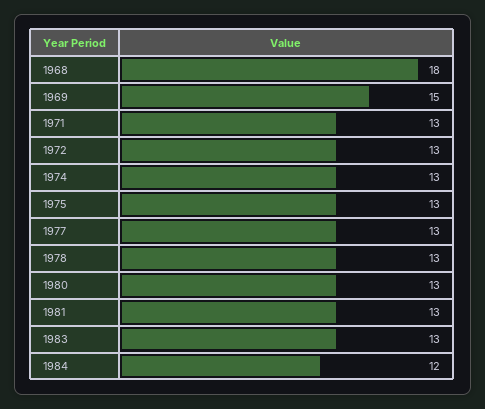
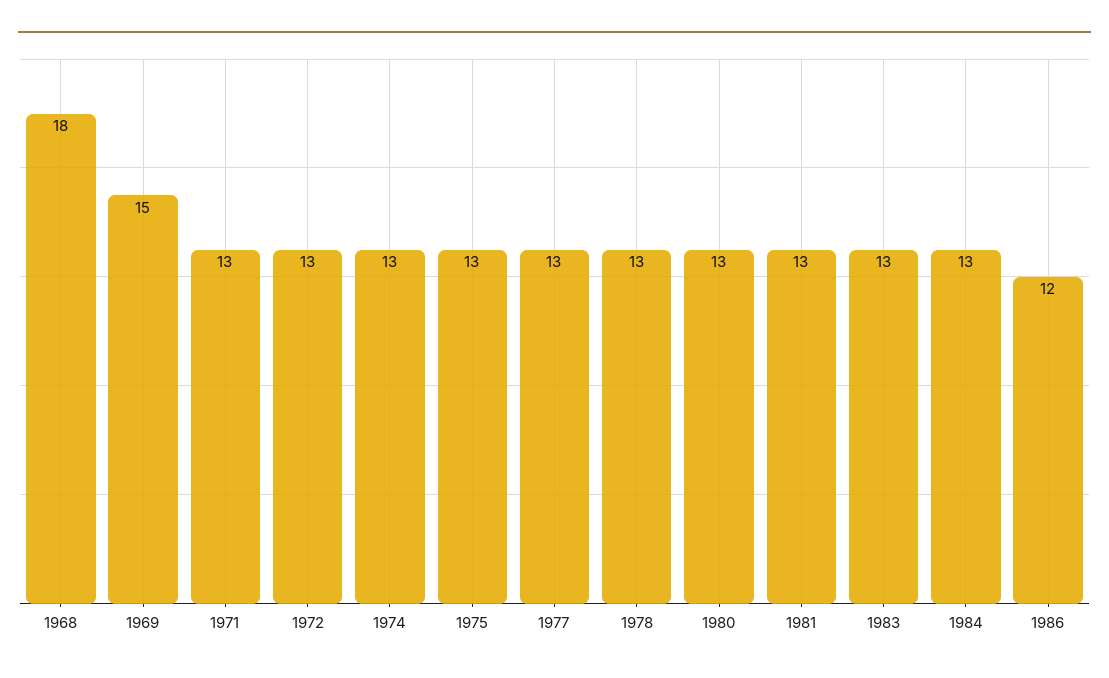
1984: 12 -> 13
1986: none -> 12

